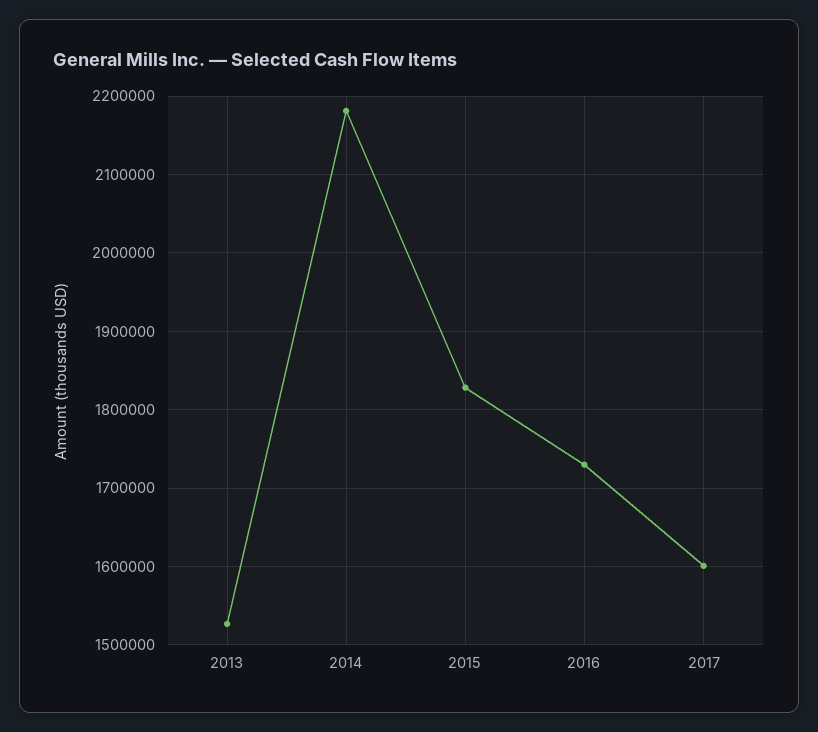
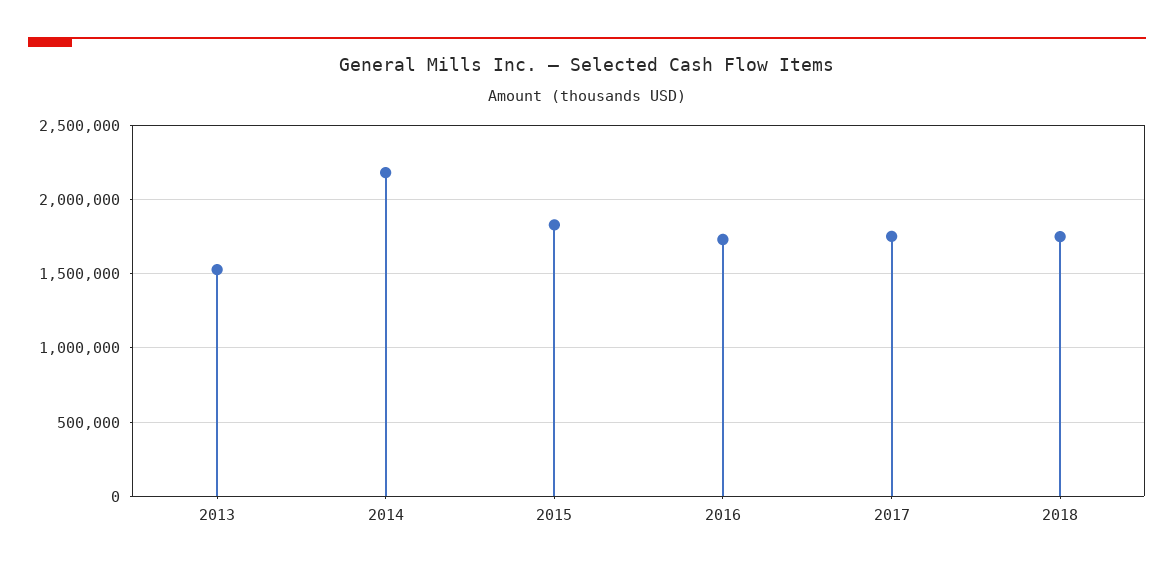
2017: 1600000 -> 1750000
2018: none -> 1750000

